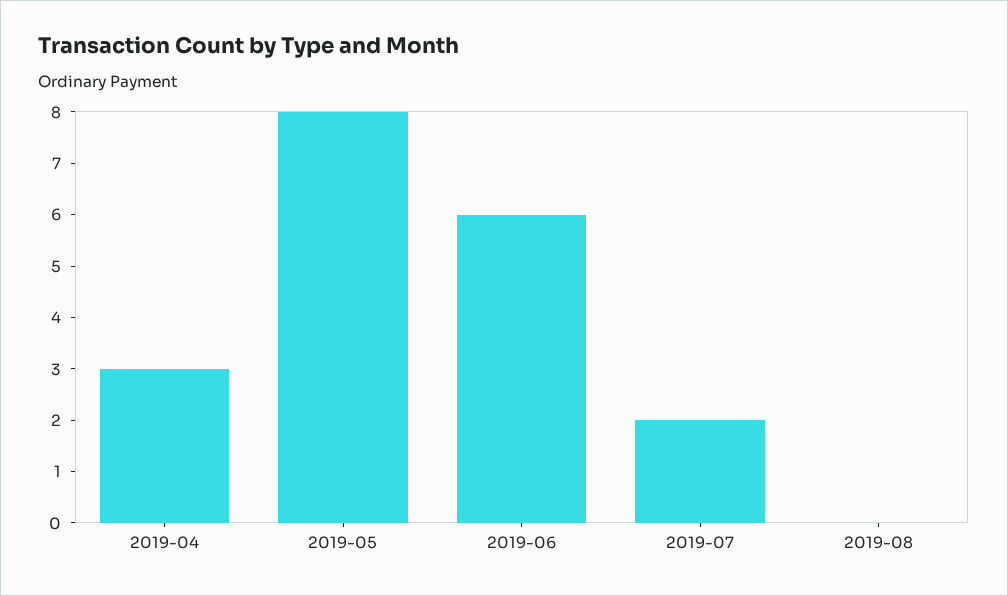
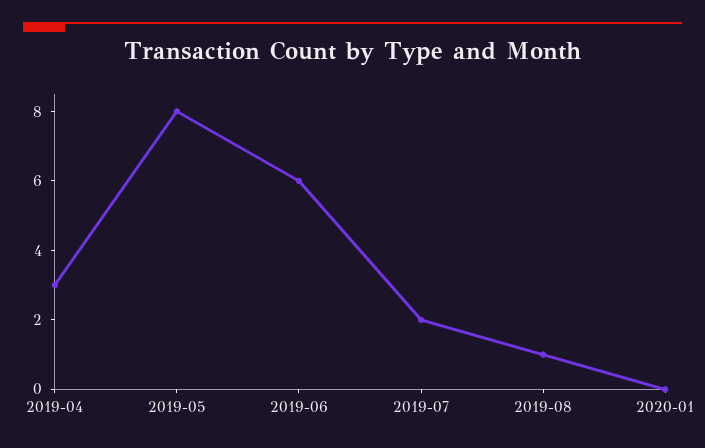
2019-08: 0 -> 1
2020-01: none -> 0

